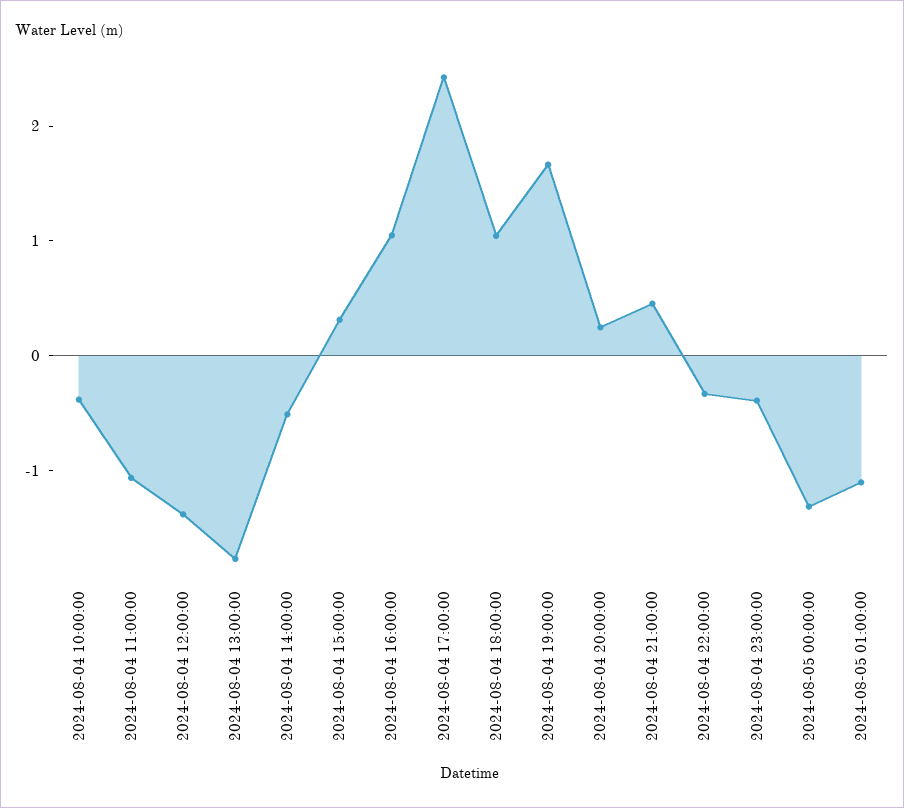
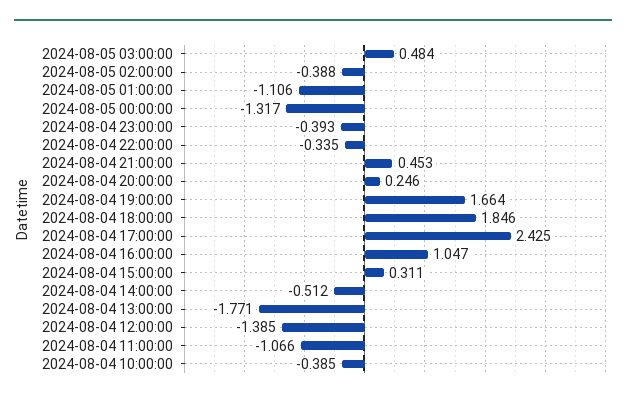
2024-08-04 18:00:00: 1 -> 1.846
2024-08-05 03:00:00: none -> 0.484
2024-08-05 02:00:00: none -> -0.388

